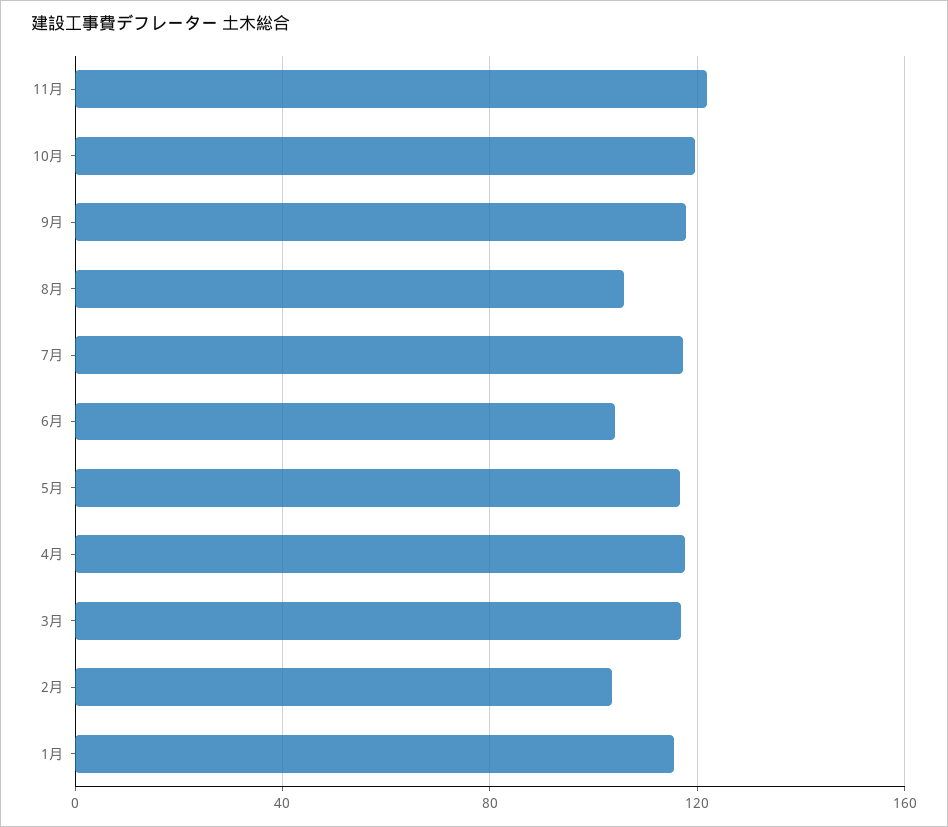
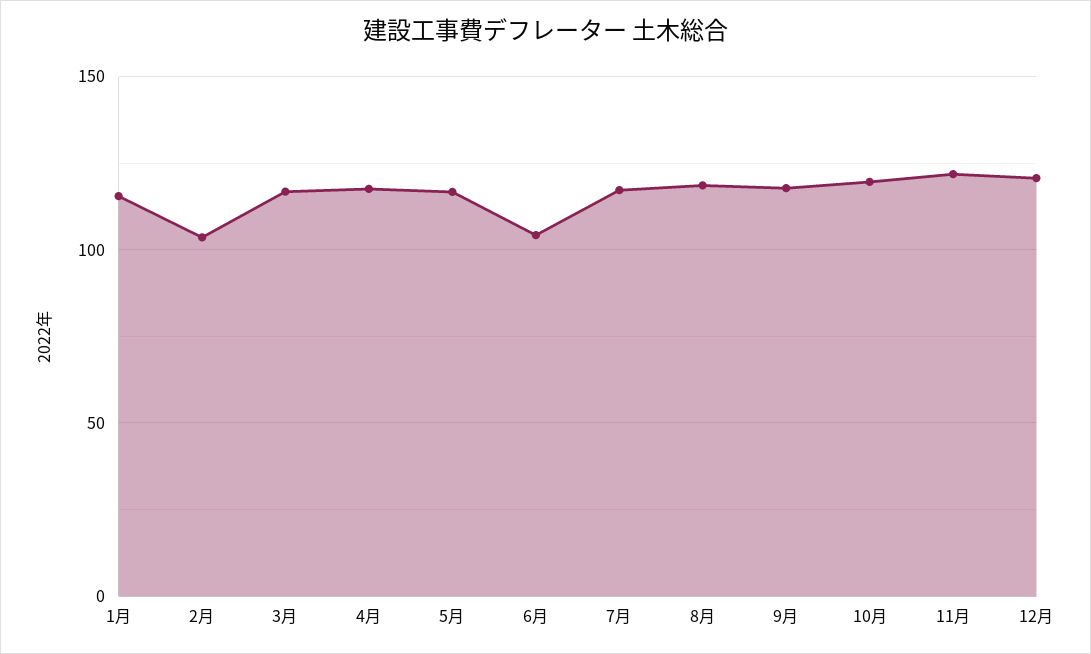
8月: 105 -> 120
12月: none -> 120

